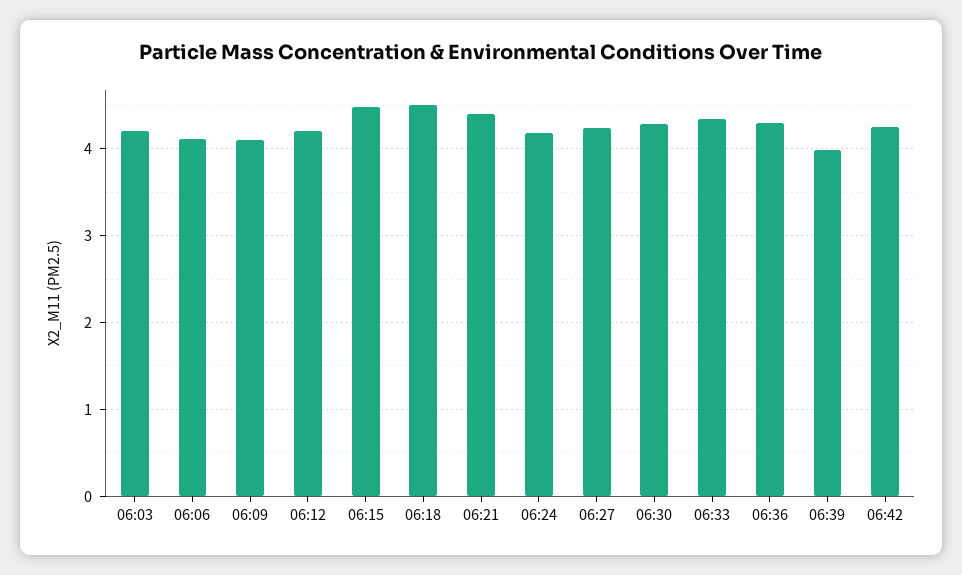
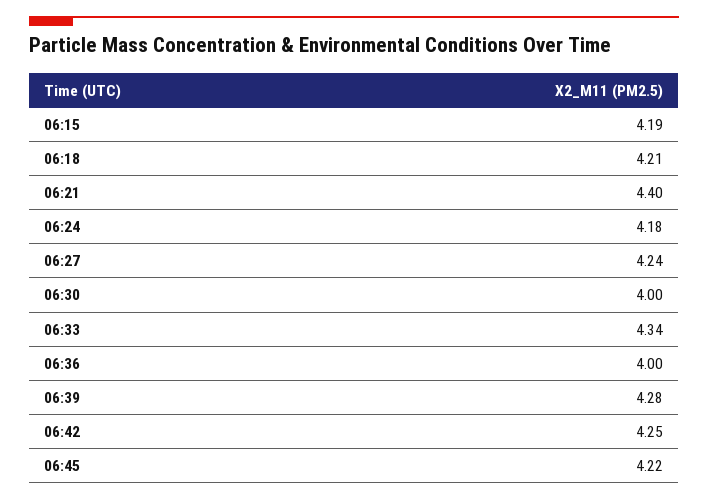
06:03: 4.2 -> none
06:06: 4.1 -> none
06:09: 4.1 -> none
06:12: 4.2 -> none
06:15: 4.5 -> 4.19
06:18: 4.5 -> 4.21
06:30: 4.3 -> 4
06:36: 4.3 -> 4
06:39: 4 -> 4.28
06:45: none -> 4.22

